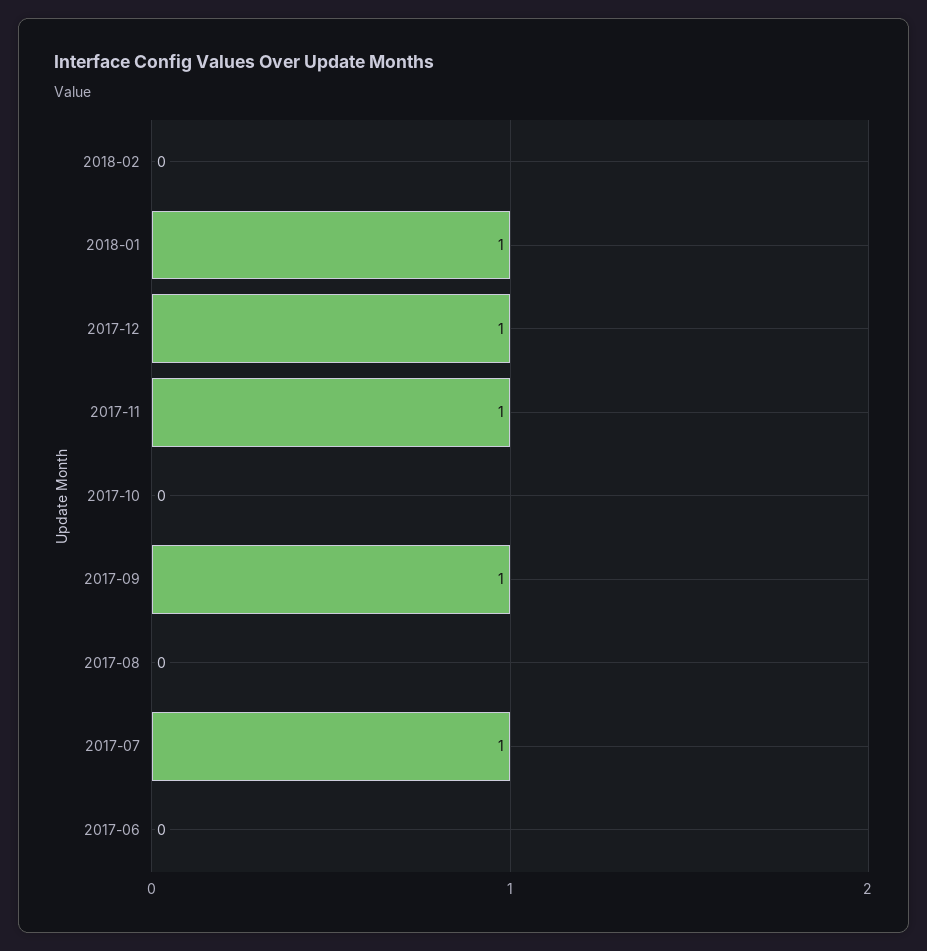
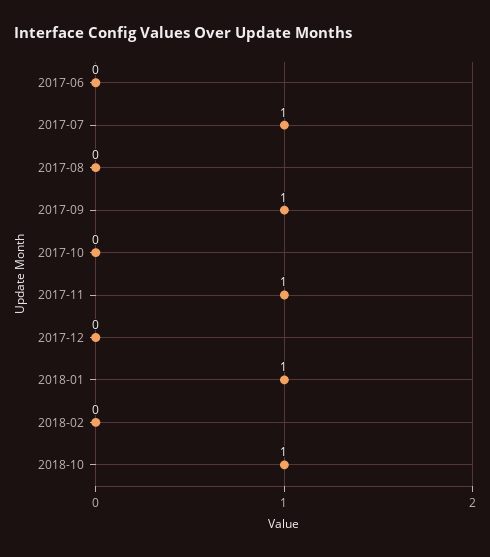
2017-12: 1 -> 0
2018-10: none -> 1

